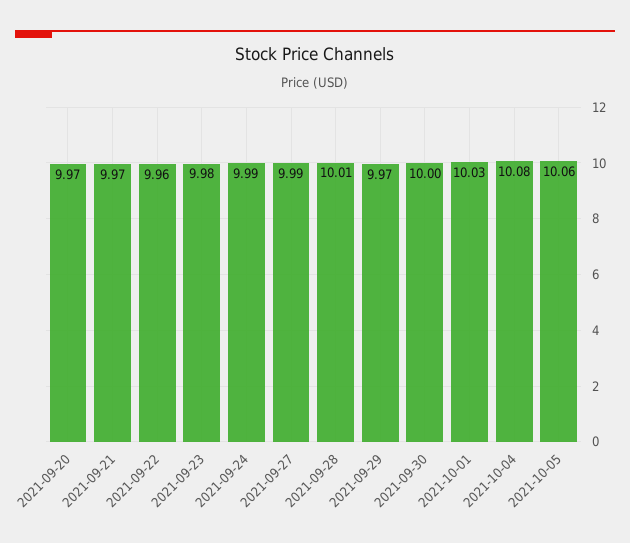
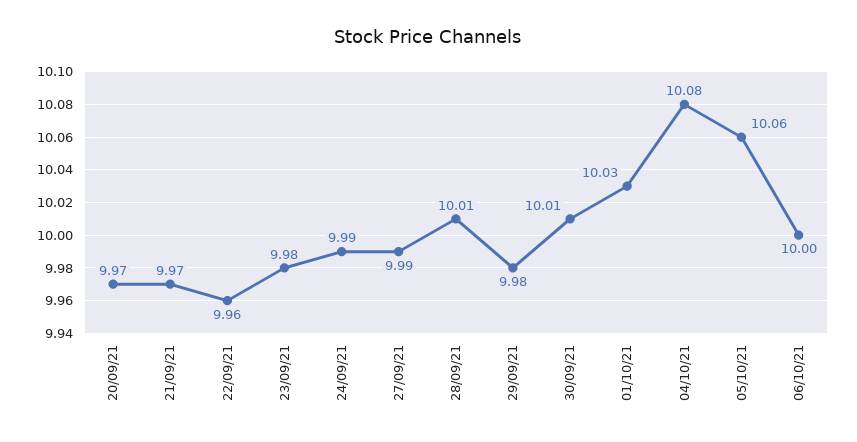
2021-09-29: 9.97 -> 9.98
2021-09-30: 10 -> 10.01
06/10/21: none -> 10

